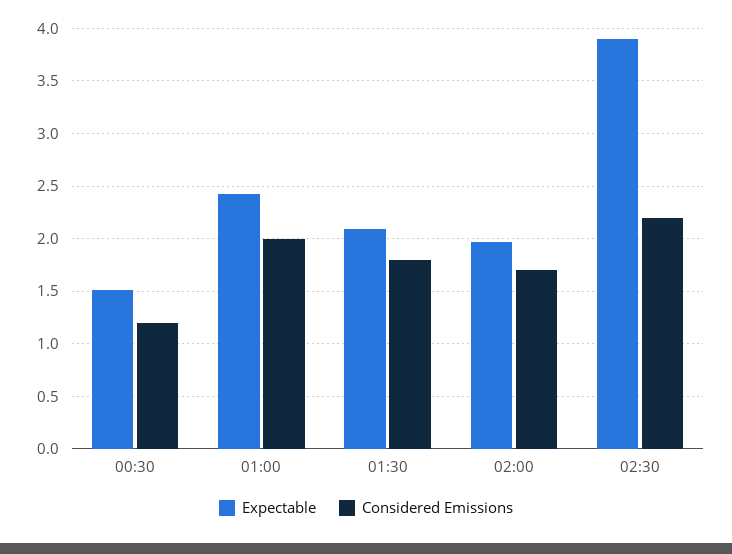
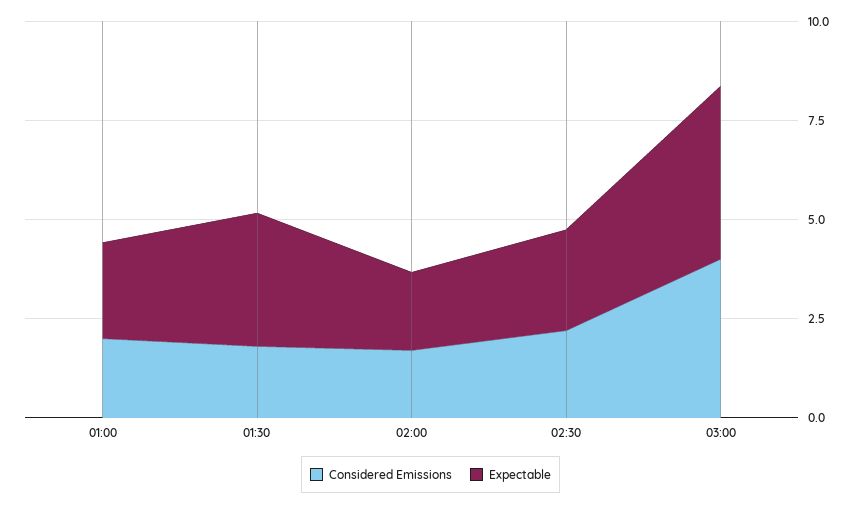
Expectable, 00:30: 1.5 -> none
Considered Emissions, 00:30: 1.2 -> none
Expectable, 01:30: 2.1 -> 3.5
Expectable, 02:30: 3.9 -> 2.5
Considered Emissions, 03:00: none -> 4
Expectable, 03:00: none -> 4.5

